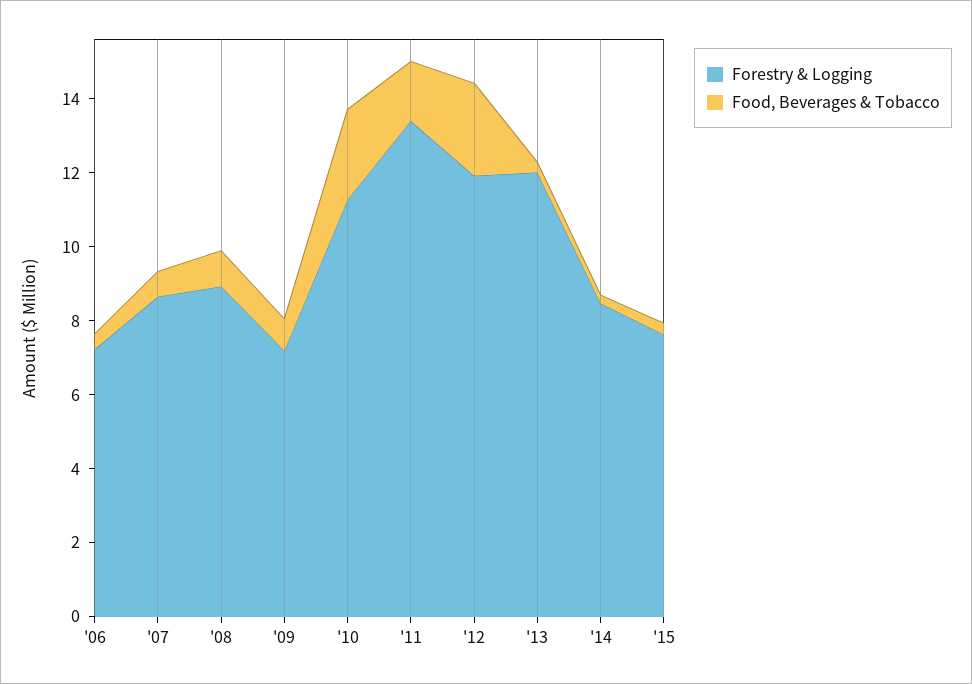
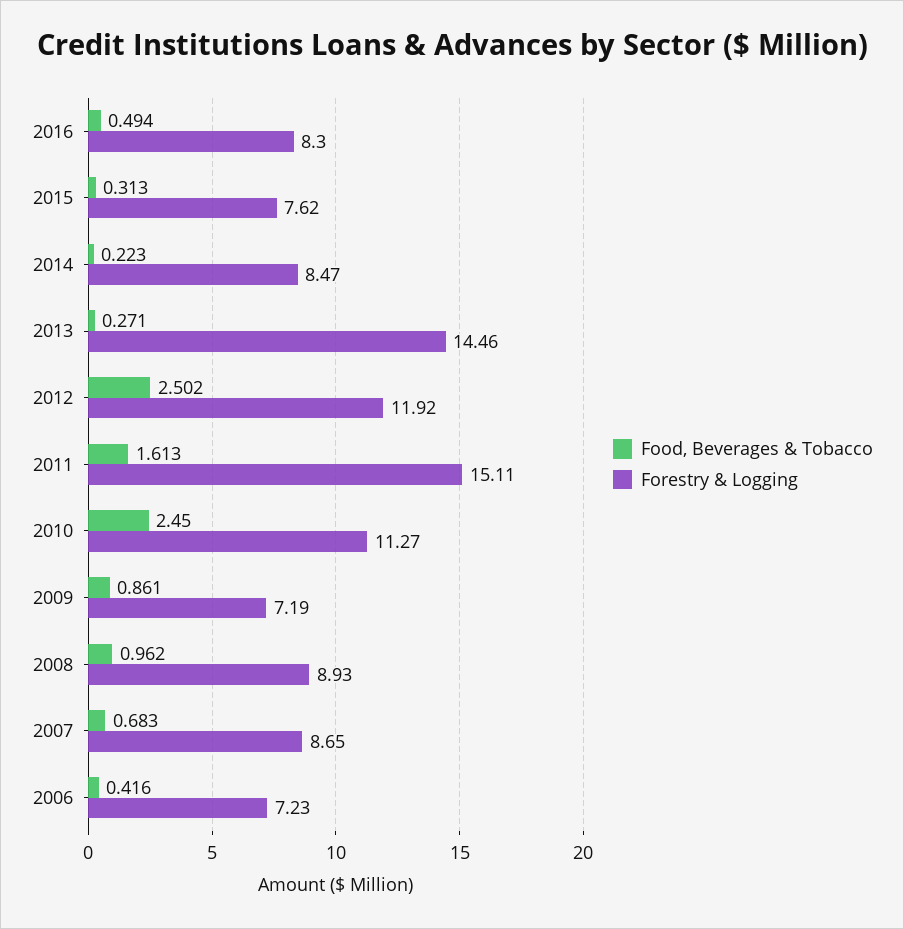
Forestry & Logging, '11: 13.5 -> 15.11
Forestry & Logging, '13: 12 -> 14.46
Food, Beverages & Tobacco, 2016: none -> 0.494
Forestry & Logging, 2016: none -> 8.3

